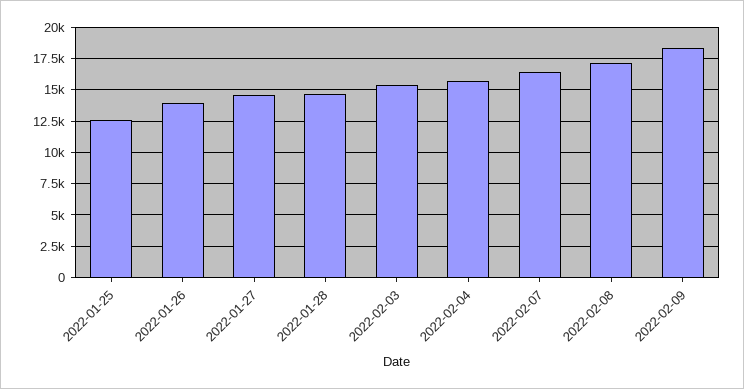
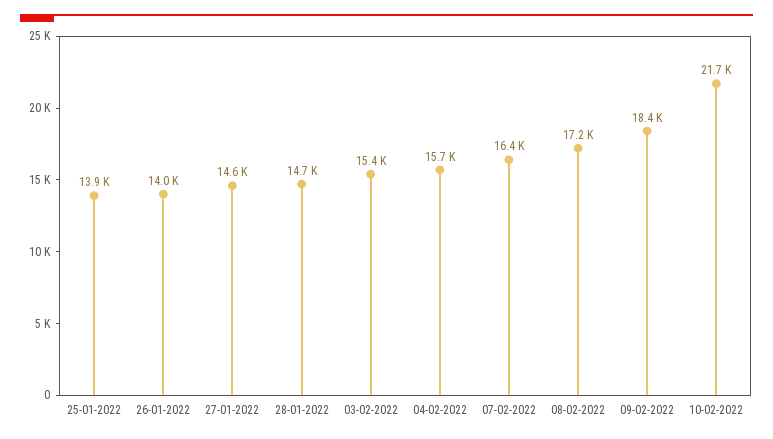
2022-01-25: 12500 -> 13900
10-02-2022: none -> 21700

